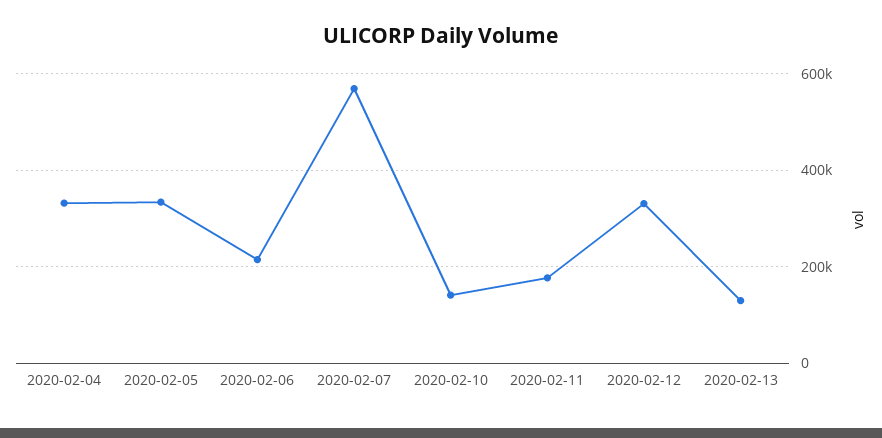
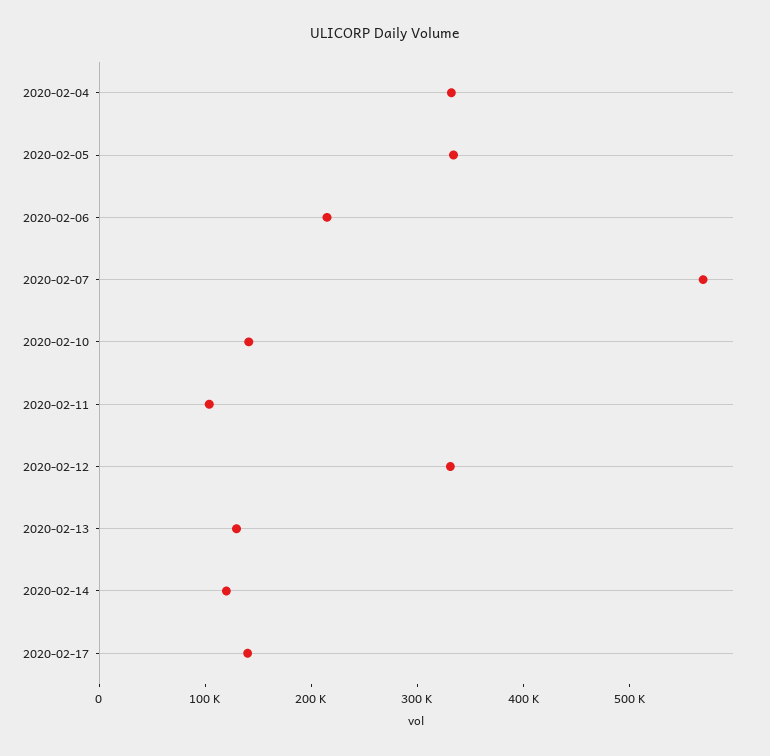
2020-02-11: 180000 -> 100000
2020-02-14: none -> 120000
2020-02-17: none -> 140000

